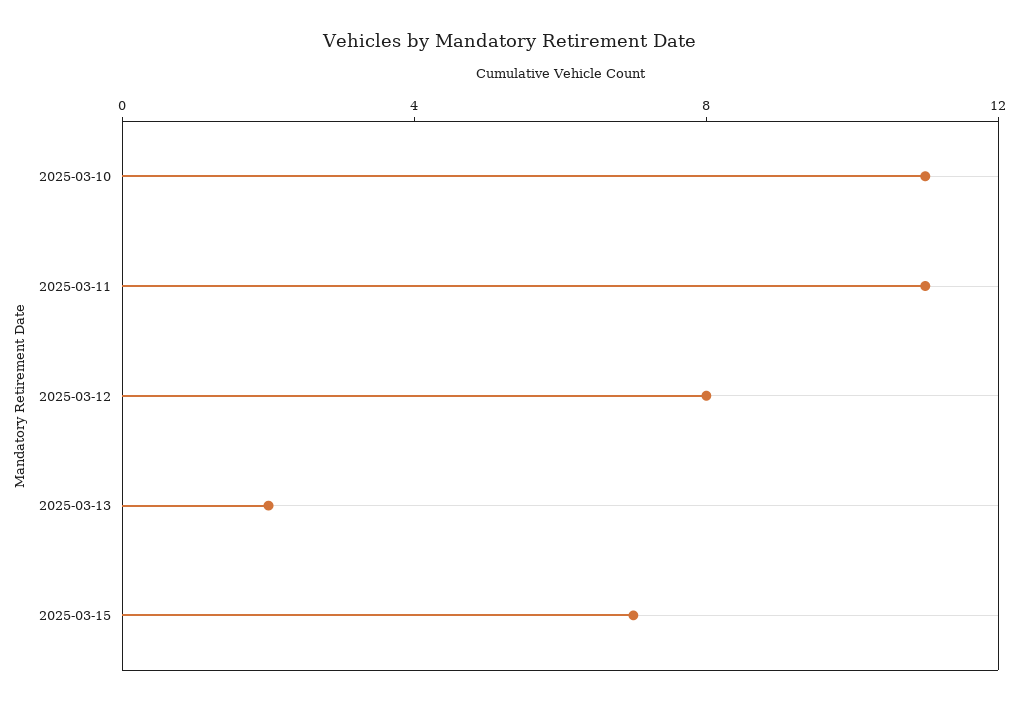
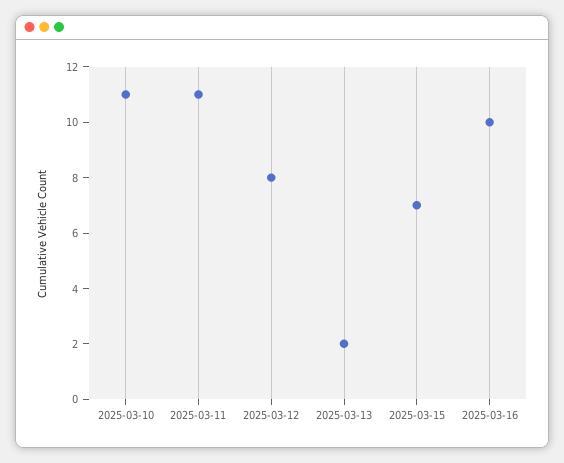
2025-03-16: none -> 10

